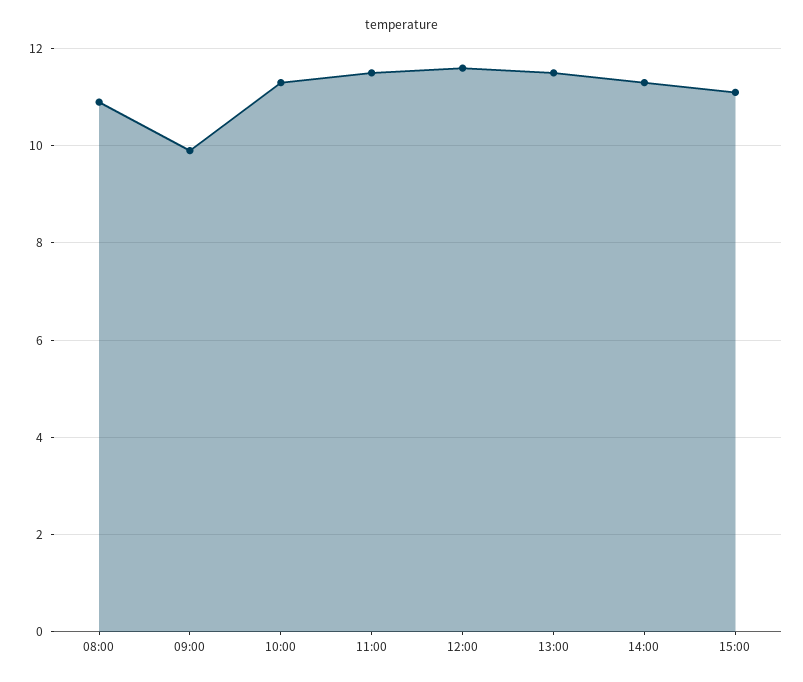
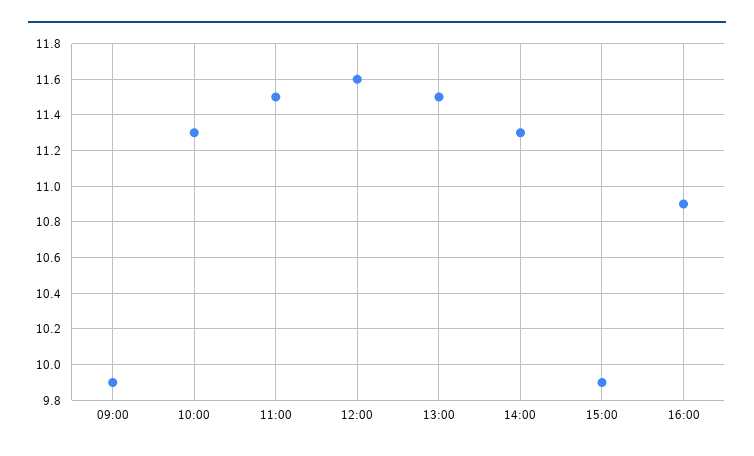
08:00: 11 -> none
15:00: 11 -> 9.9
16:00: none -> 10.9

